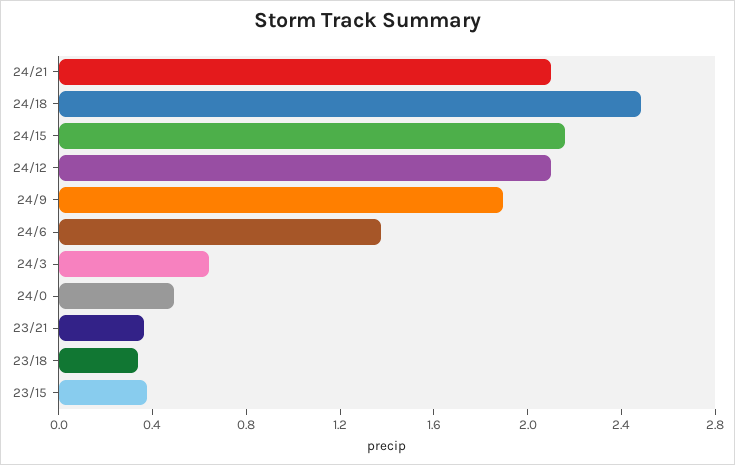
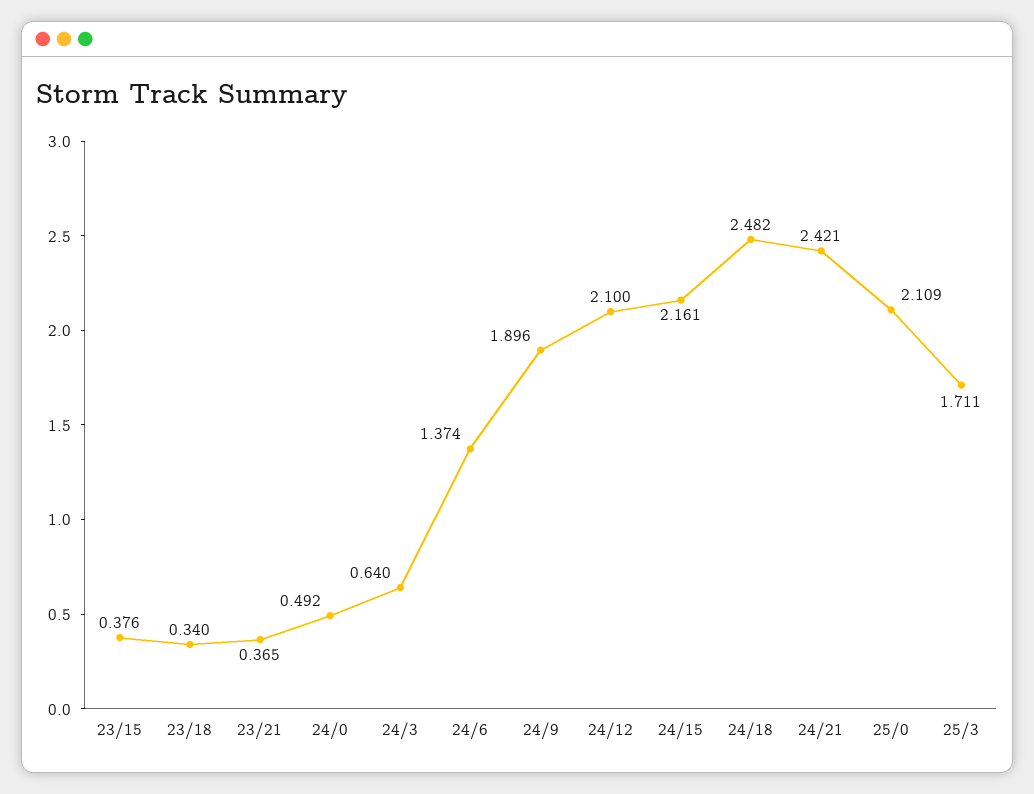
24/21: 2.1 -> 2.421
25/0: none -> 2.109
25/3: none -> 1.711

